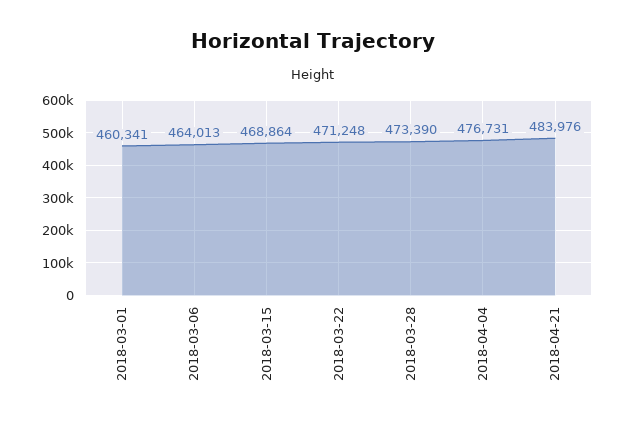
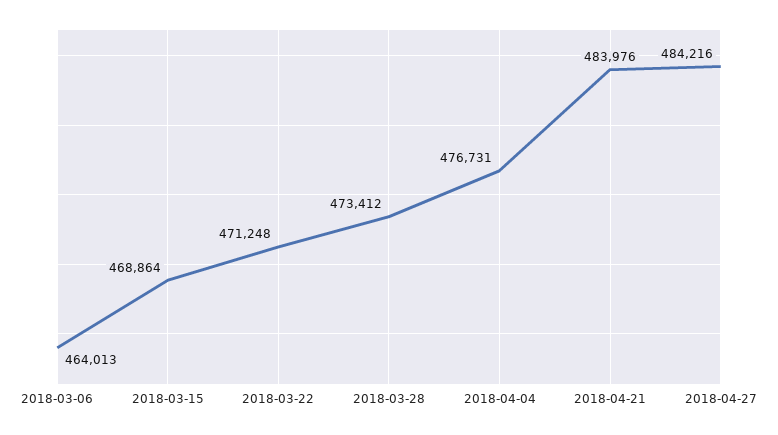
2018-03-01: 460341 -> none
2018-03-28: 473390 -> 473412
2018-04-27: none -> 484216

